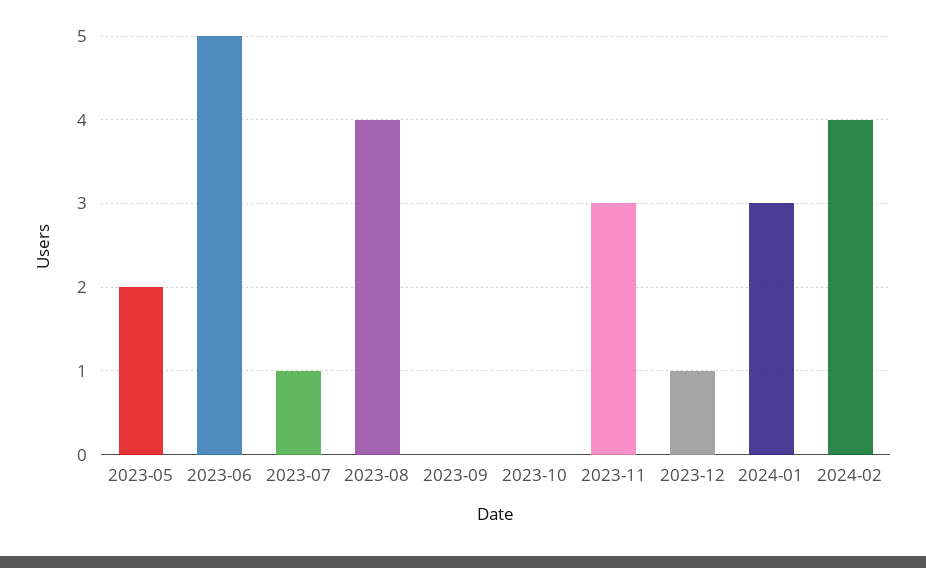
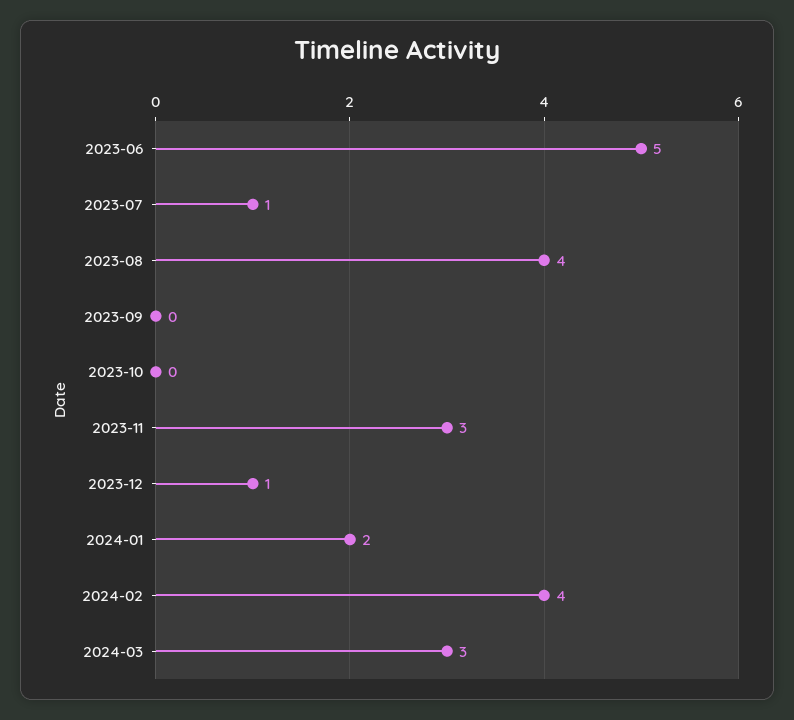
2023-05: 2 -> none
2024-01: 3 -> 2
2024-03: none -> 3

